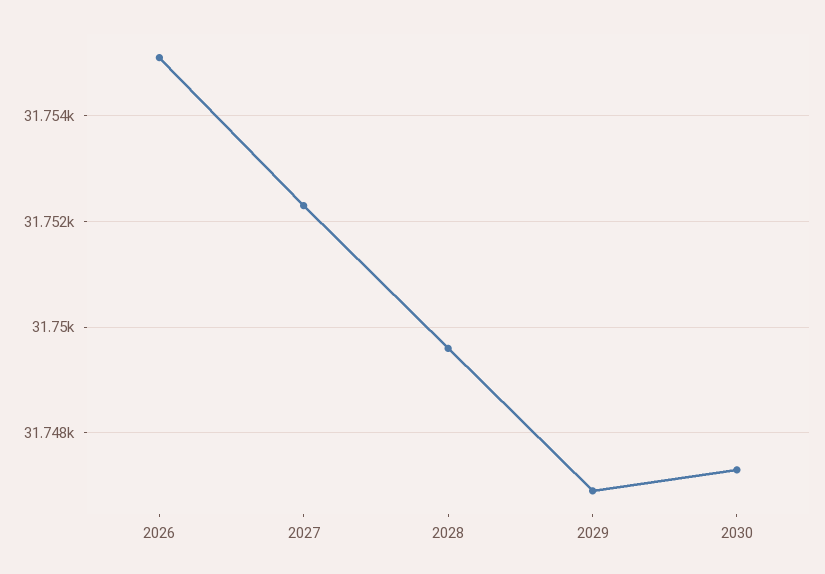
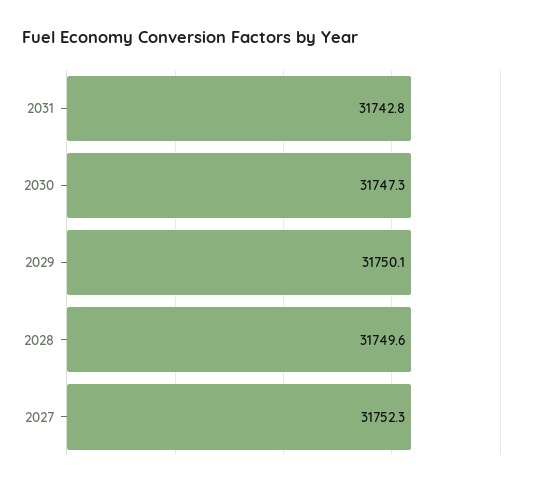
2026: 31755 -> none
2029: 31747 -> 31750.1
2031: none -> 31742.8

